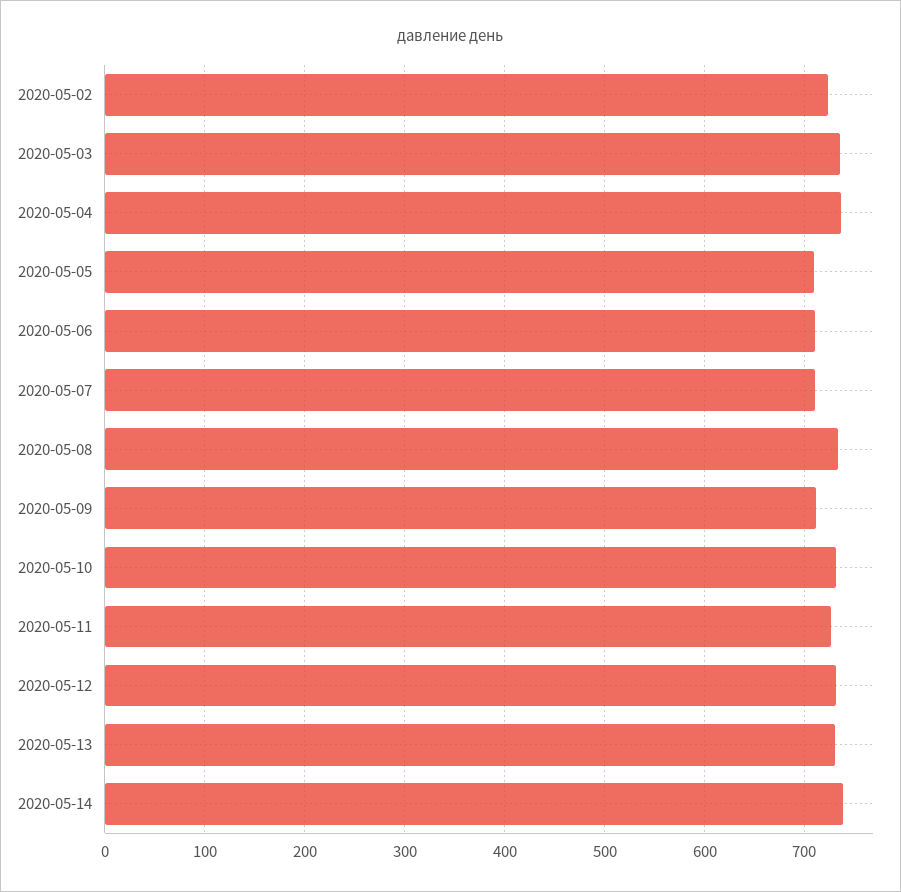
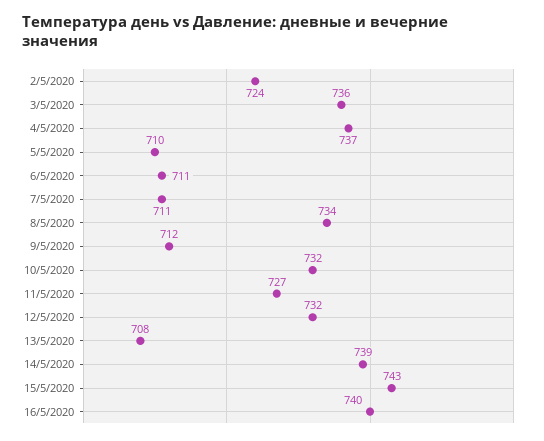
2020-05-13: 730 -> 708
15/5/2020: none -> 743
16/5/2020: none -> 740

